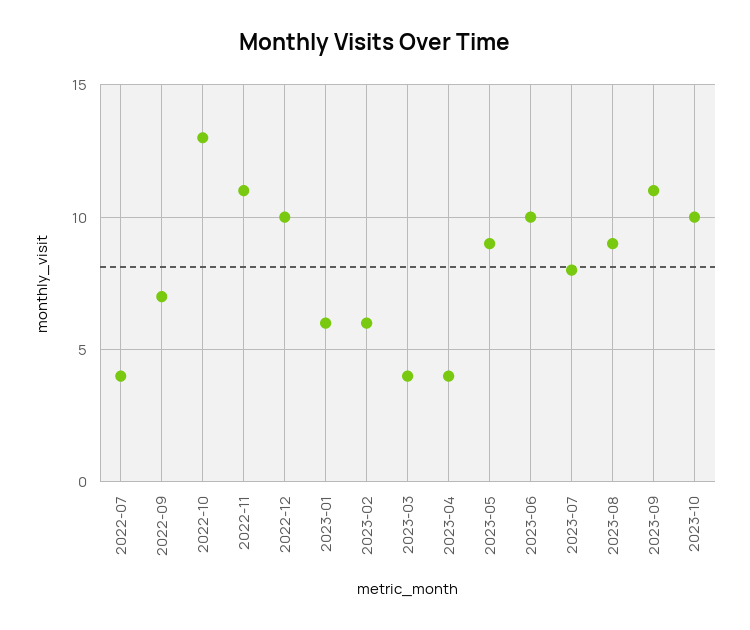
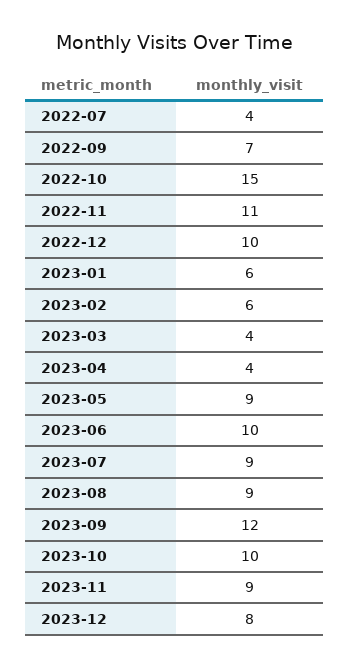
2022-10: 13 -> 15
2023-07: 8 -> 9
2023-09: 11 -> 12
2023-11: none -> 9
2023-12: none -> 8

